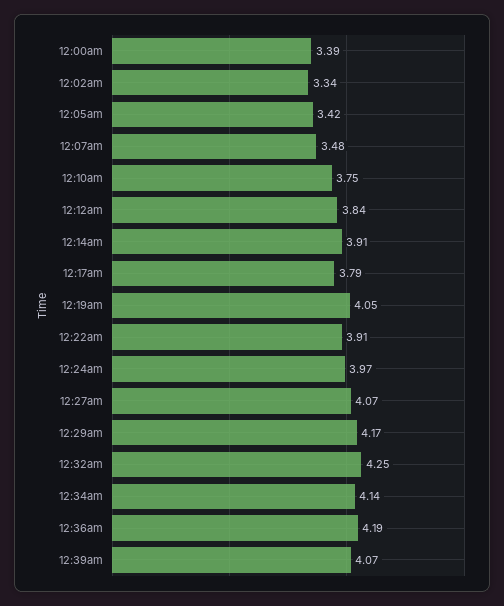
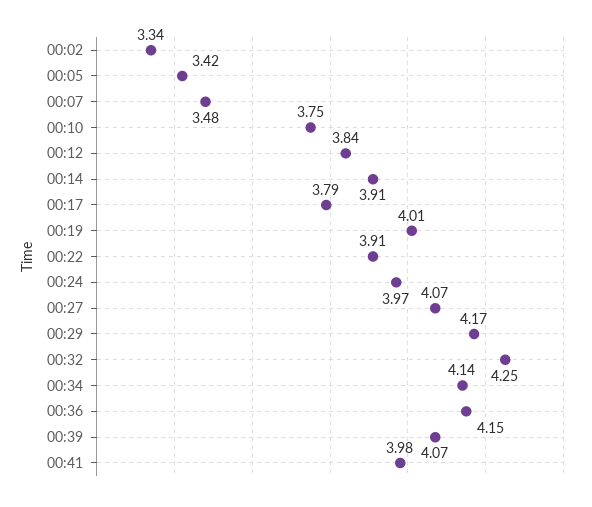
12:00am: 3.39 -> none
12:19am: 4.05 -> 4.01
12:36am: 4.19 -> 4.15
00:41: none -> 3.98

